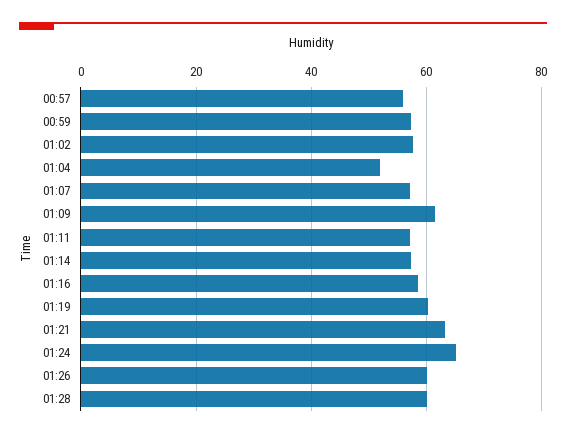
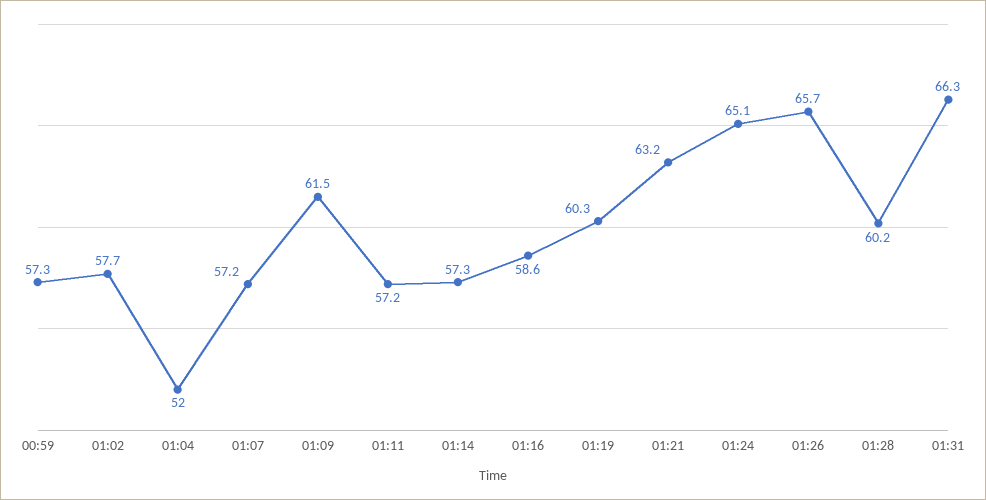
00:57: 56 -> none
01:26: 60 -> 65.7
01:31: none -> 66.3

